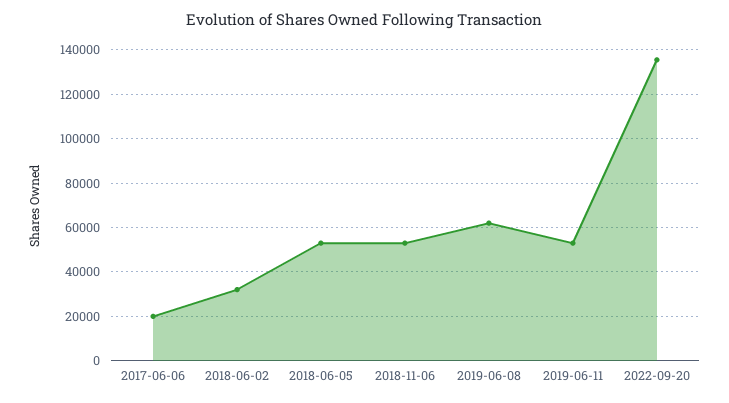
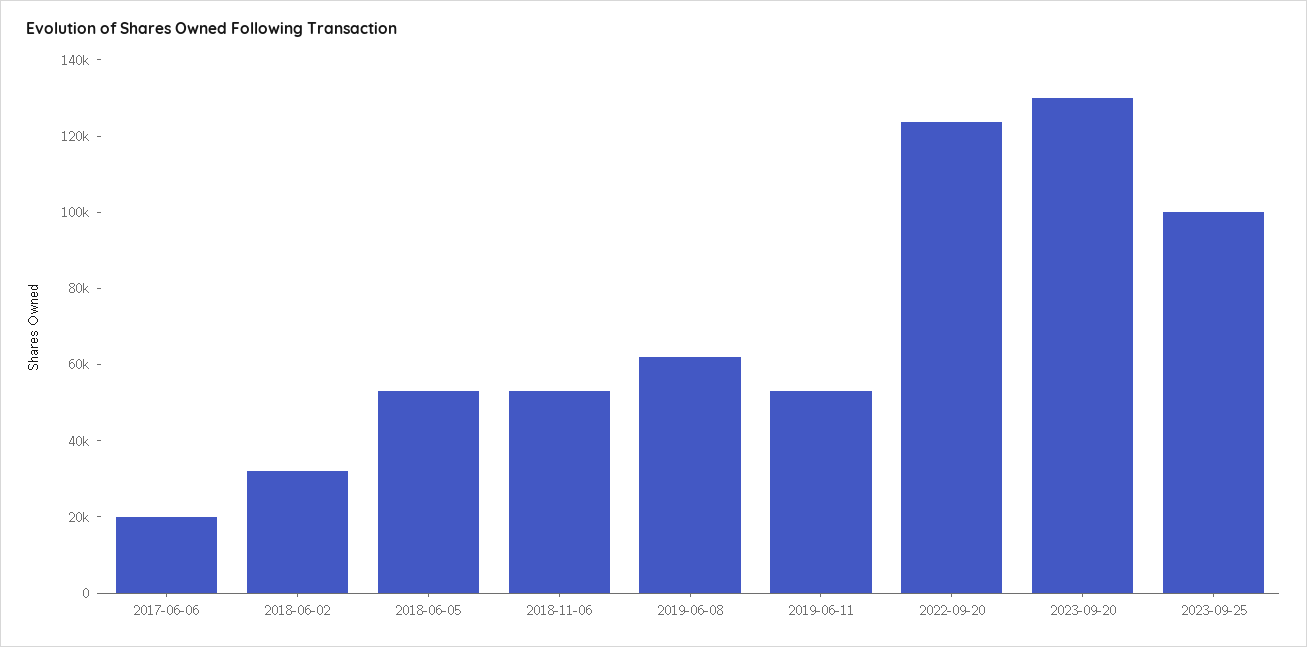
2022-09-20: 135000 -> 125000
2023-09-20: none -> 130000
2023-09-25: none -> 100000

